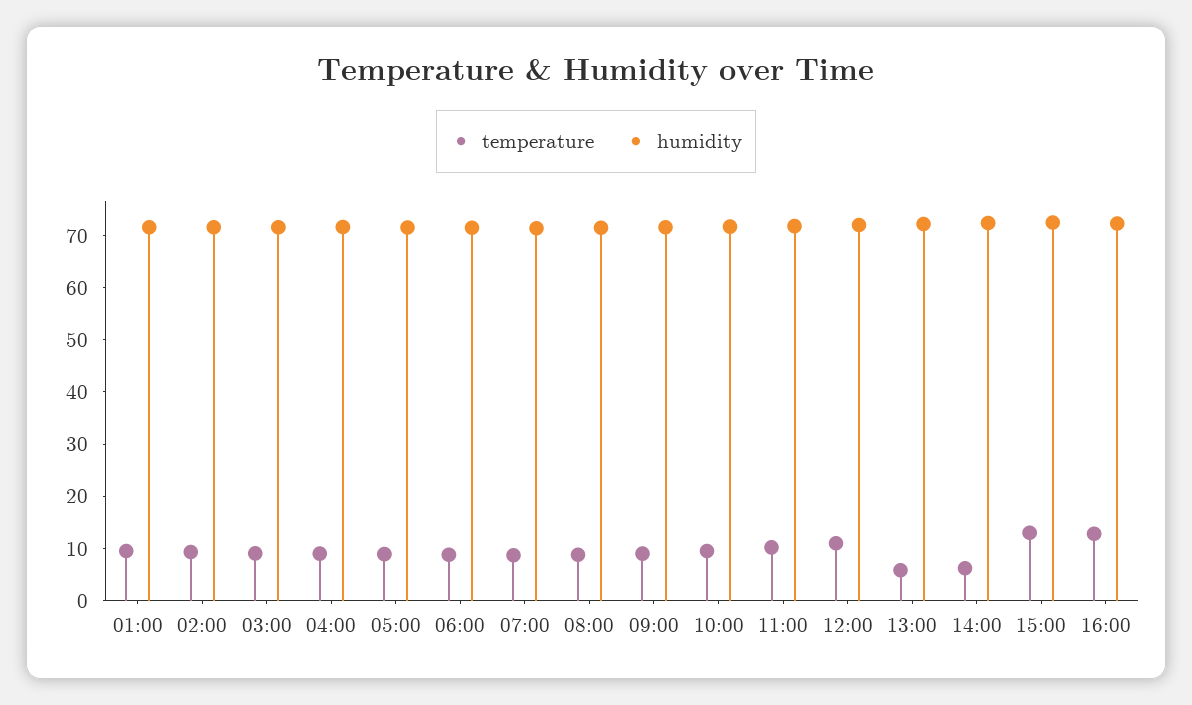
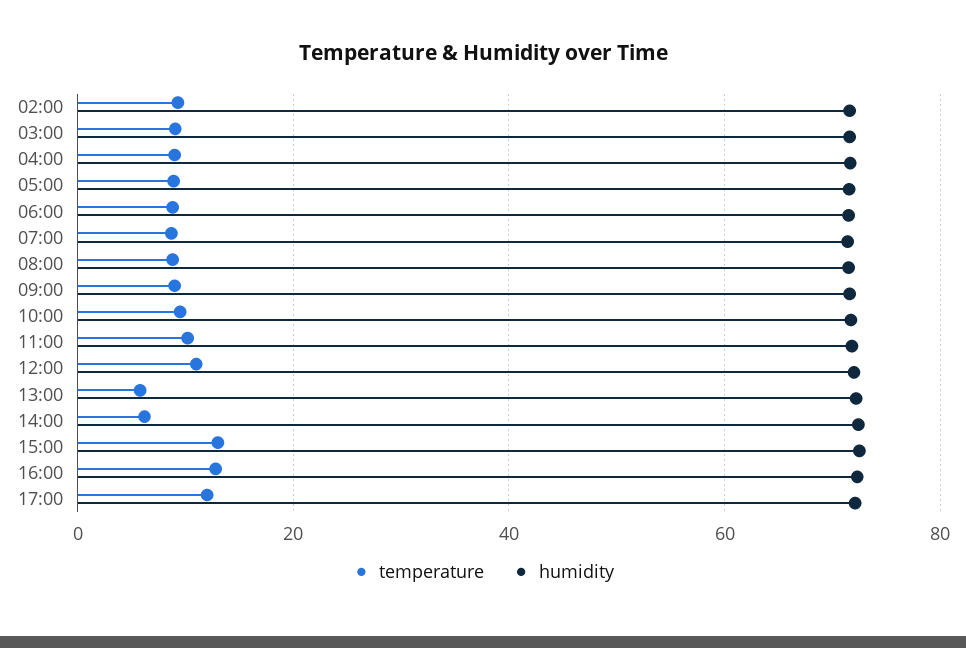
temperature, 01:00: 10 -> none
humidity, 01:00: 72 -> none
temperature, 17:00: none -> 12
humidity, 17:00: none -> 72

